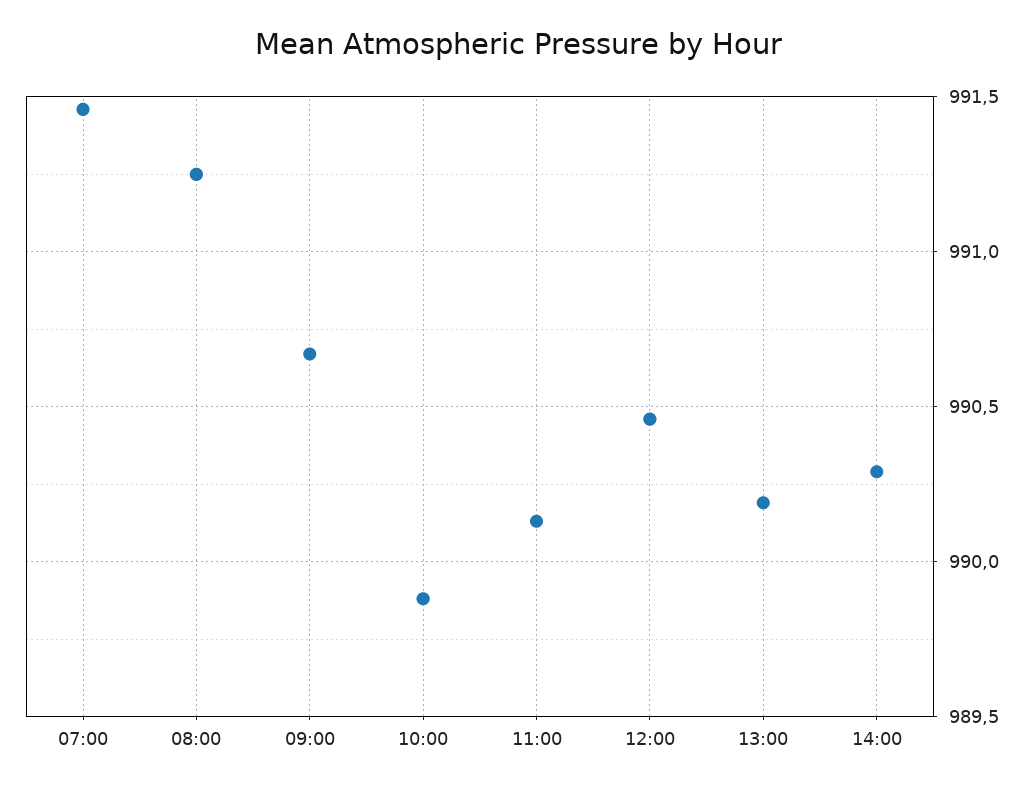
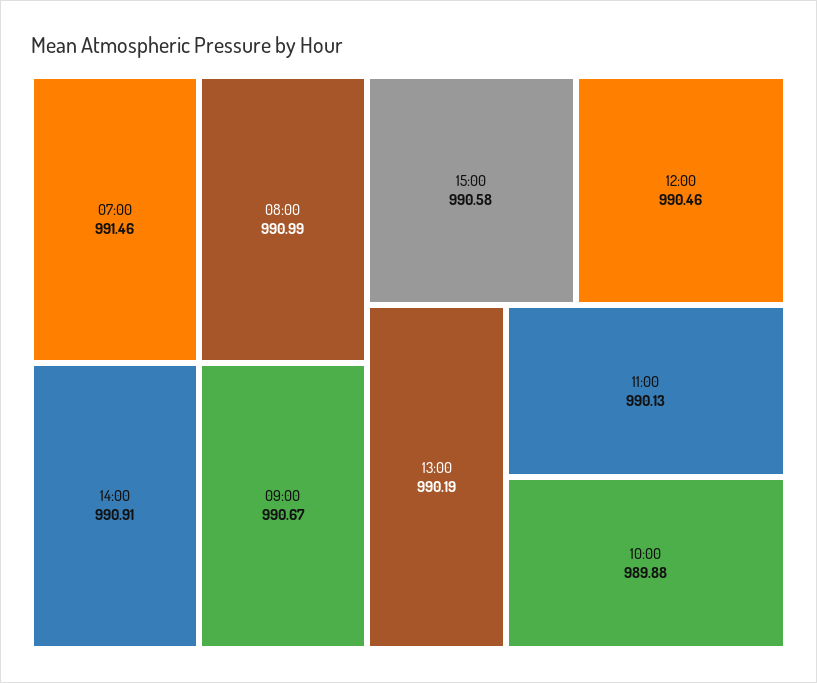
08:00: 991.25 -> 990.99
14:00: 990.3 -> 990.91
15:00: none -> 990.58

